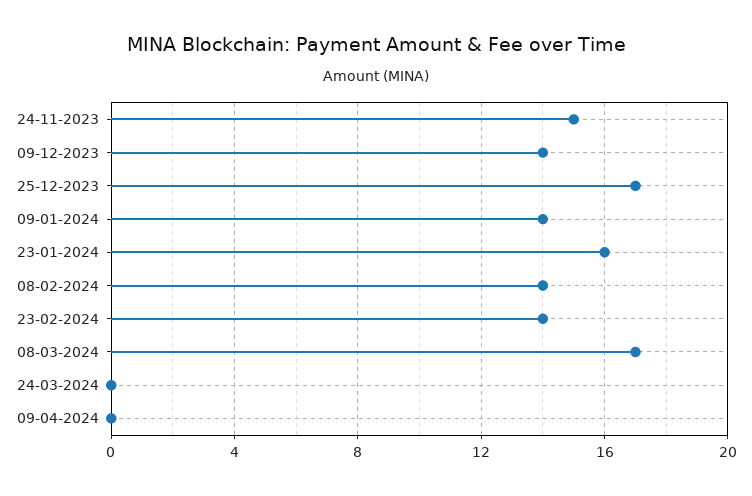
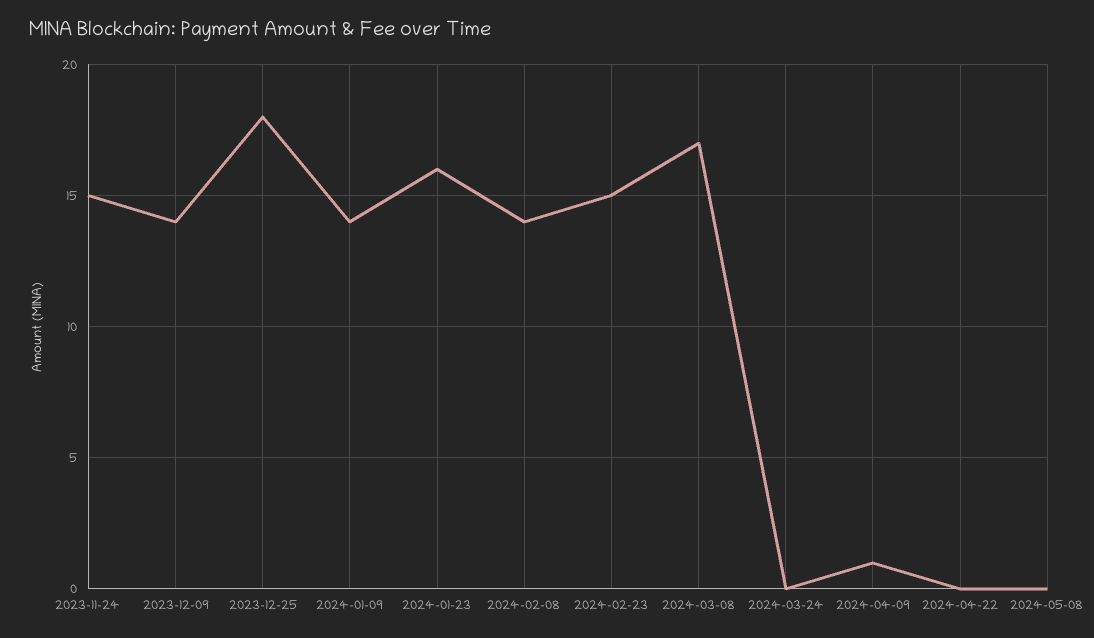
25-12-2023: 17 -> 18
23-02-2024: 14 -> 15
09-04-2024: 0 -> 1
2024-04-22: none -> 0
2024-05-08: none -> 0

